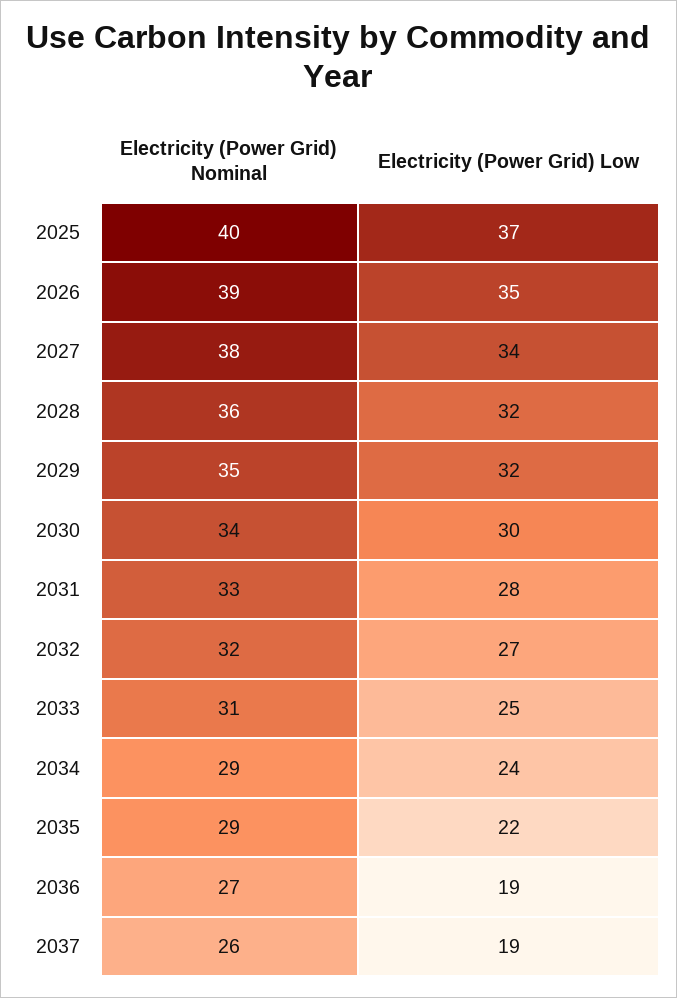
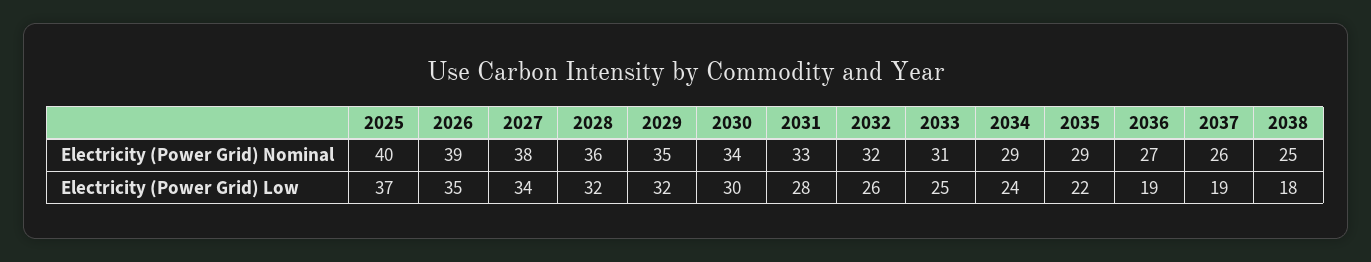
Electricity (Power Grid) Low, 2032: 27 -> 26
Electricity (Power Grid) Nominal, 2038: none -> 25
Electricity (Power Grid) Low, 2038: none -> 18

